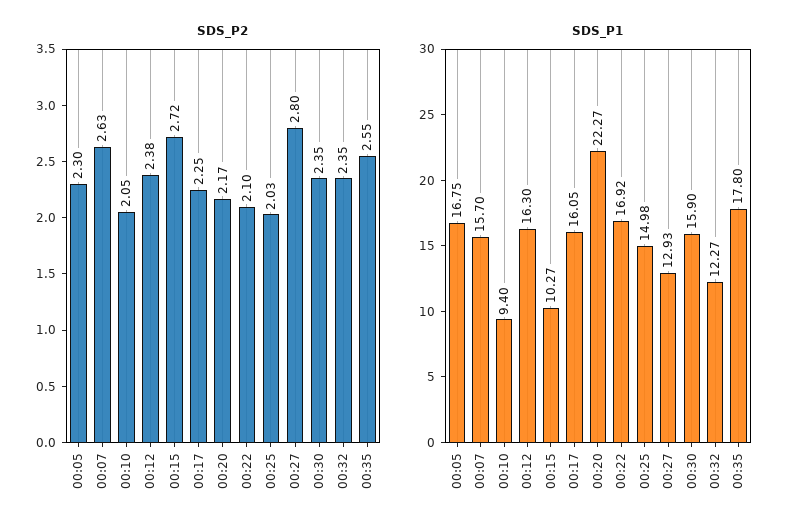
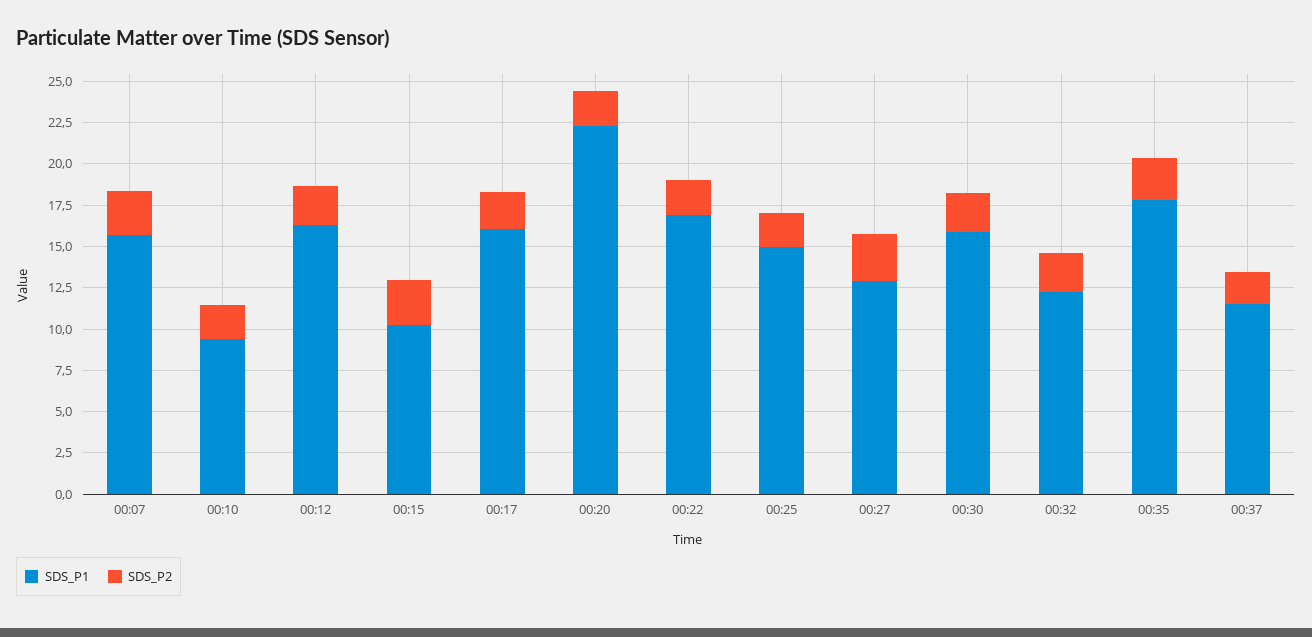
SDS_P2, 00:05: 2.3 -> none
SDS_P1, 00:05: 16.75 -> none
SDS_P1, 00:37: none -> 11.5
SDS_P2, 00:37: none -> 2

